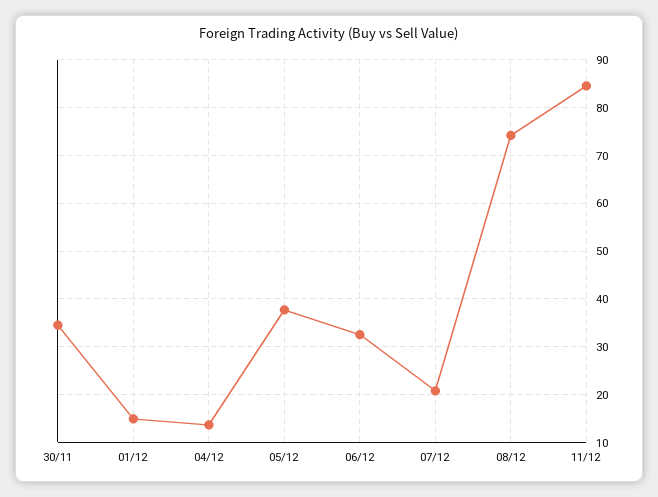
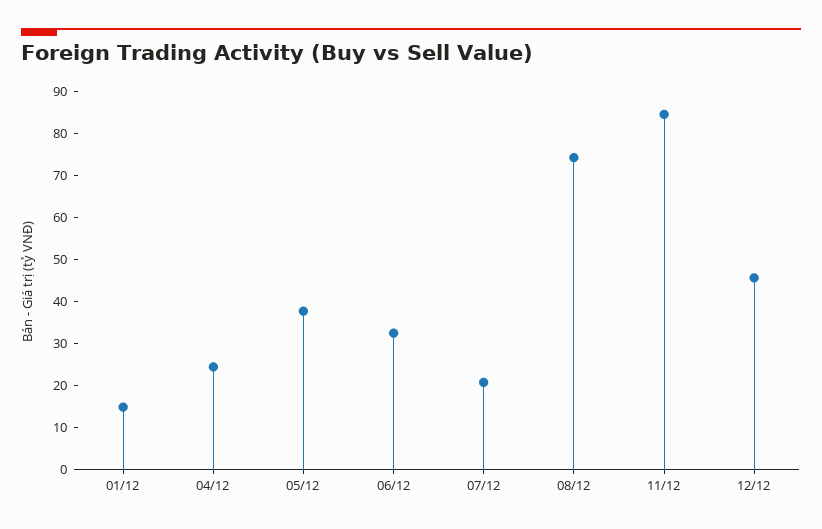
30/11: 34 -> none
04/12: 14 -> 24
12/12: none -> 46

